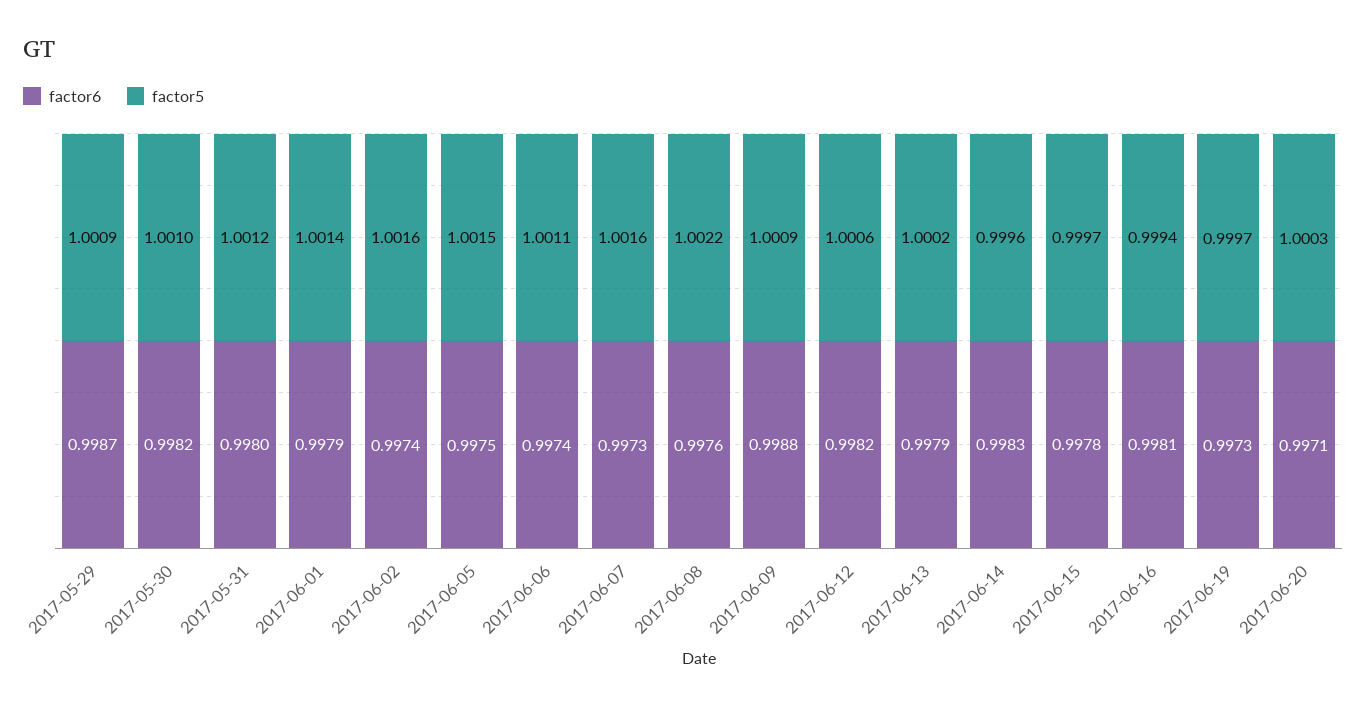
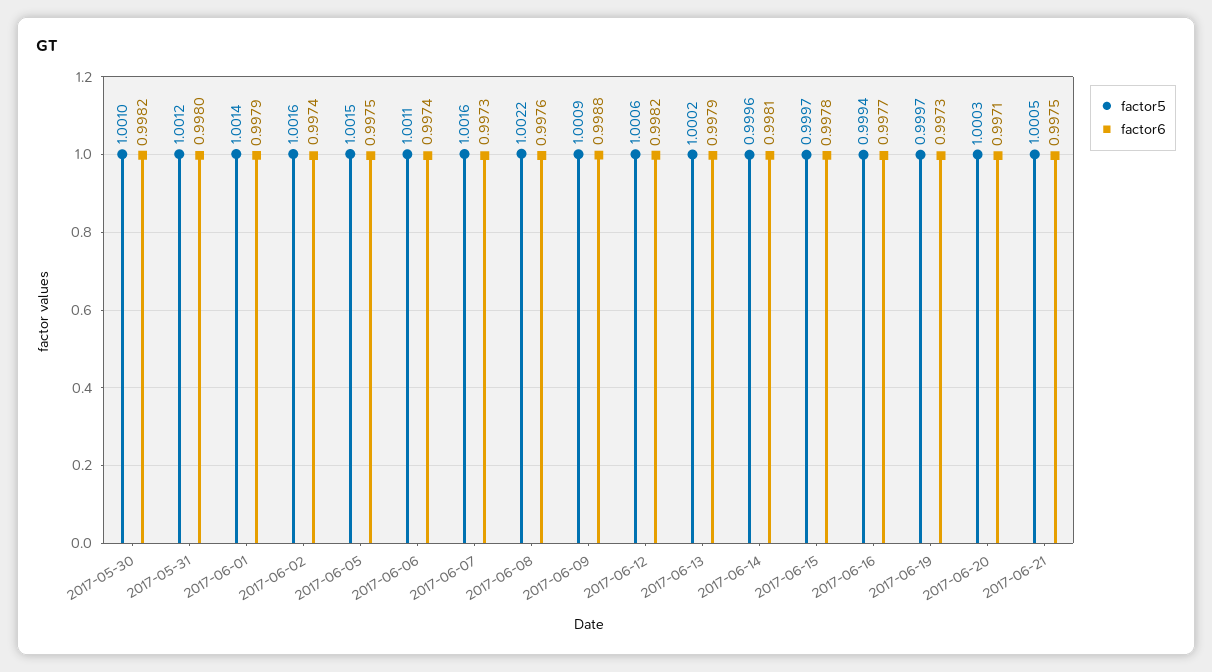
factor6, 2017-05-29: 0.9987 -> none
factor5, 2017-05-29: 1.0009 -> none
factor6, 2017-06-14: 0.9983 -> 0.9981
factor6, 2017-06-16: 0.9981 -> 0.9977
factor5, 2017-06-21: none -> 1.0005
factor6, 2017-06-21: none -> 0.9975

